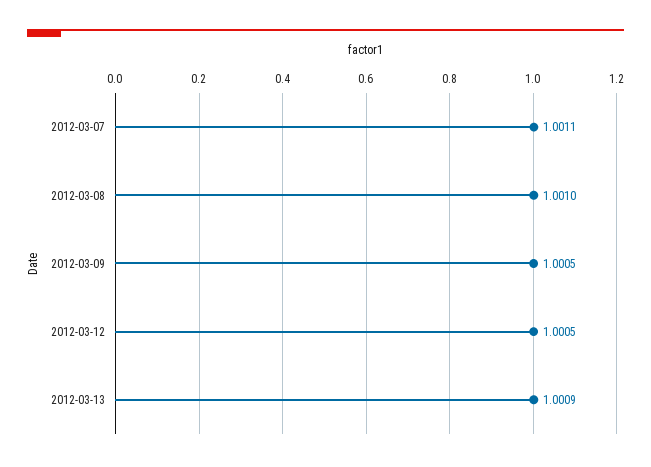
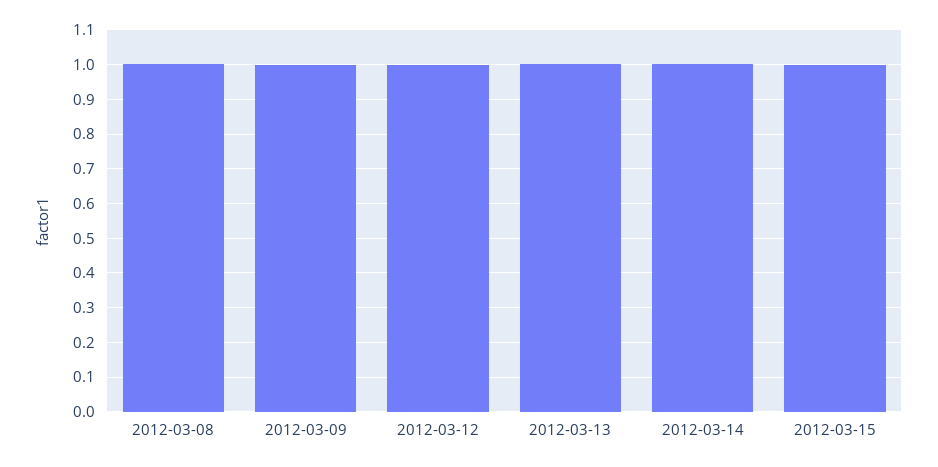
2012-03-07: 1.0011 -> none
2012-03-14: none -> 1
2012-03-15: none -> 1

